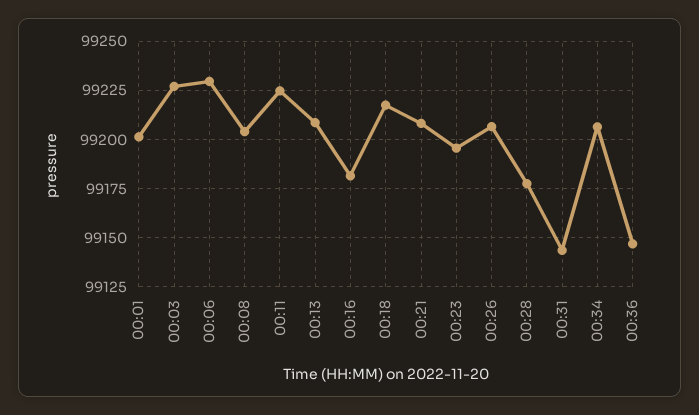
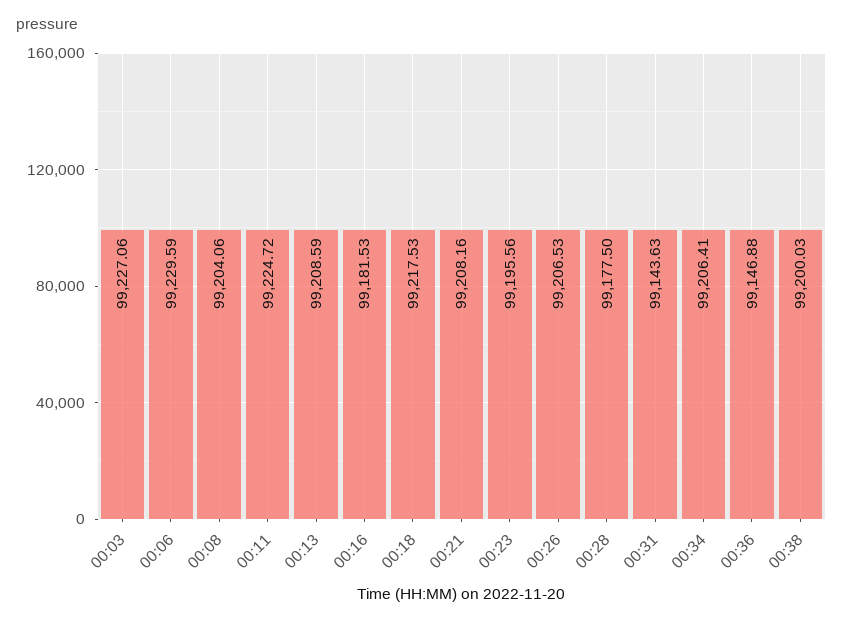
00:01: 99200 -> none
00:38: none -> 99200.03

